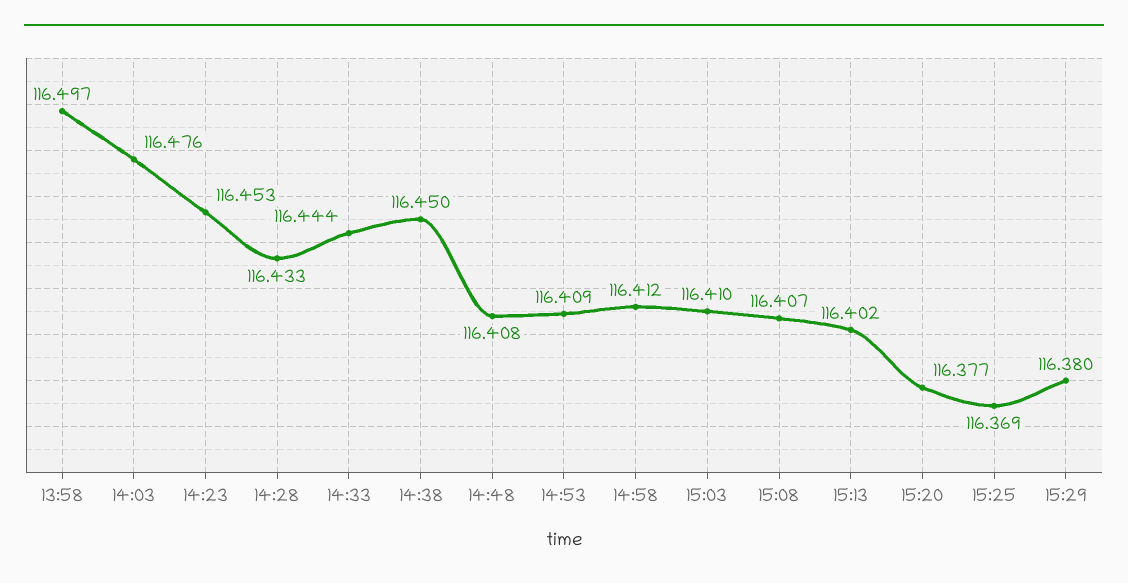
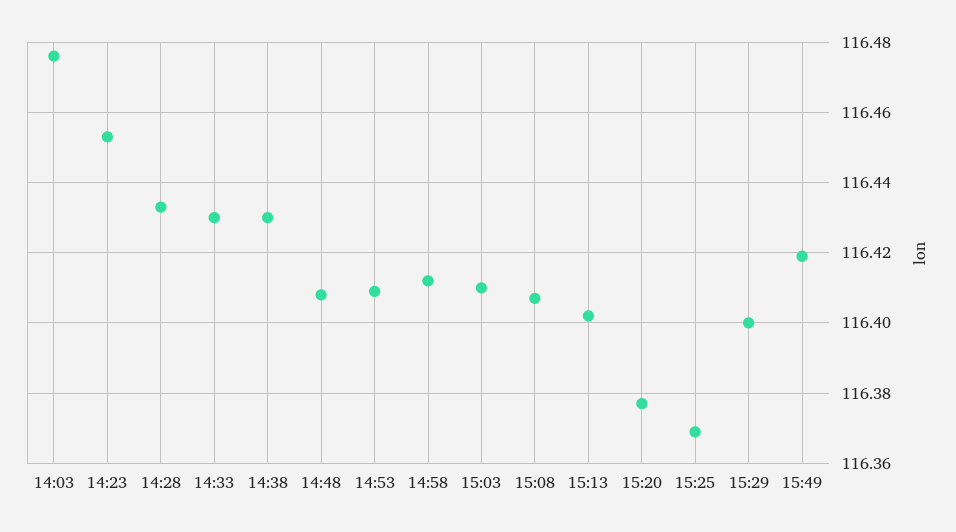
13:58: 116.497 -> none
14:33: 116.444 -> 116.43
14:38: 116.45 -> 116.43
15:29: 116.38 -> 116.4
15:49: none -> 116.42

